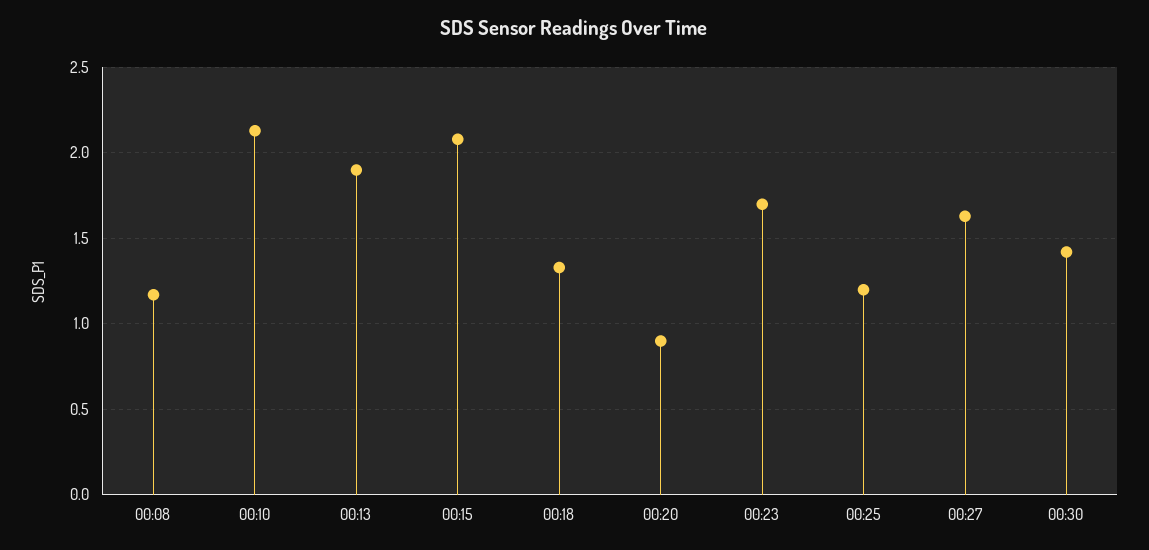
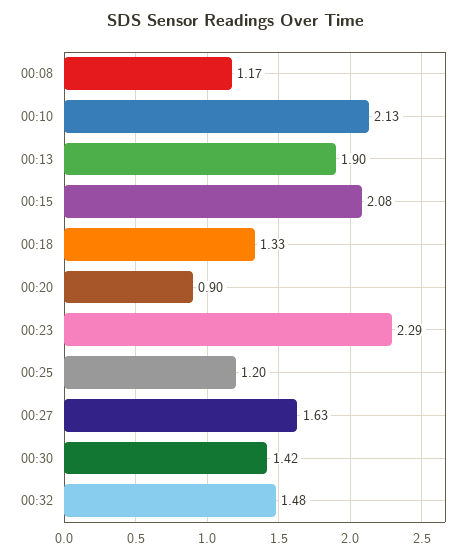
00:23: 1.7 -> 2.29
00:32: none -> 1.48

